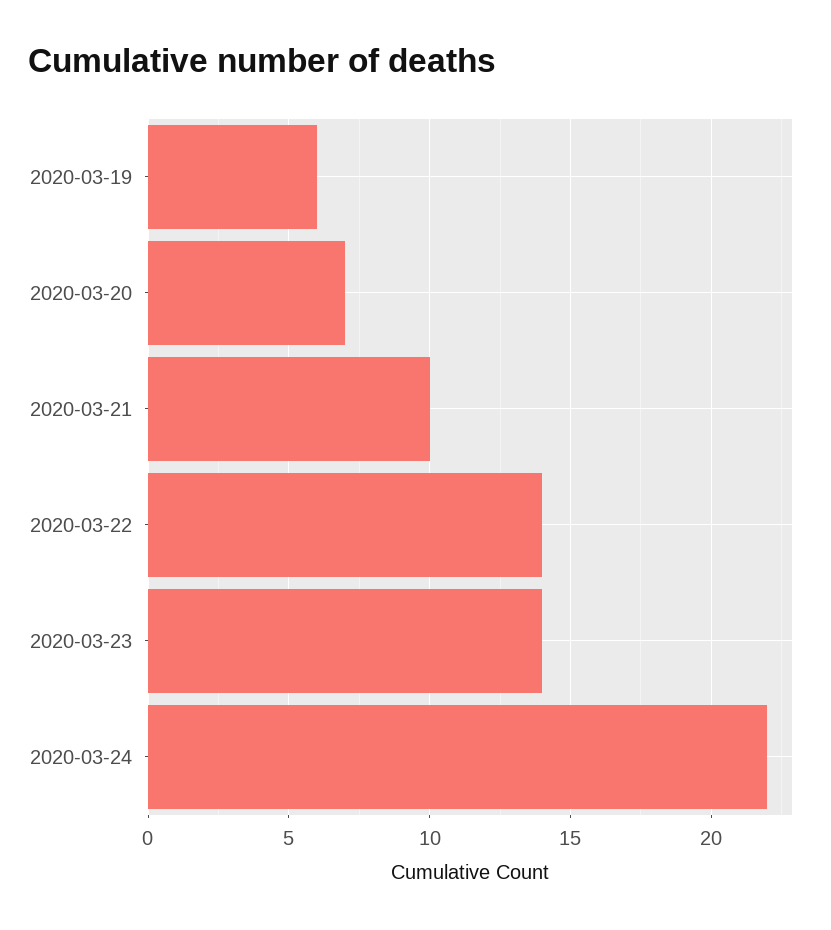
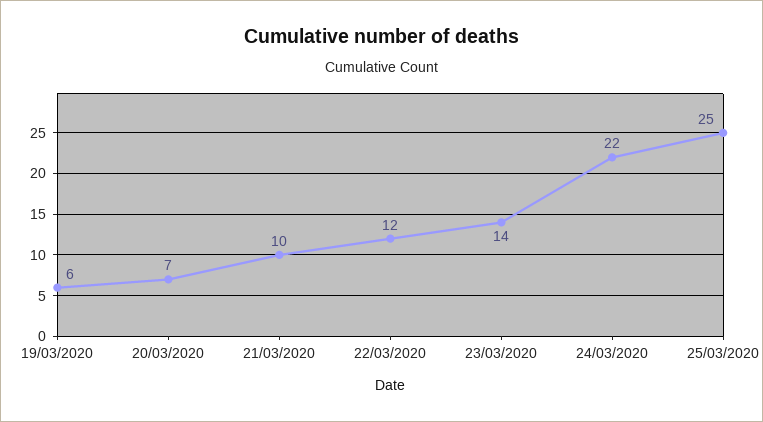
2020-03-22: 14 -> 12
25/03/2020: none -> 25

